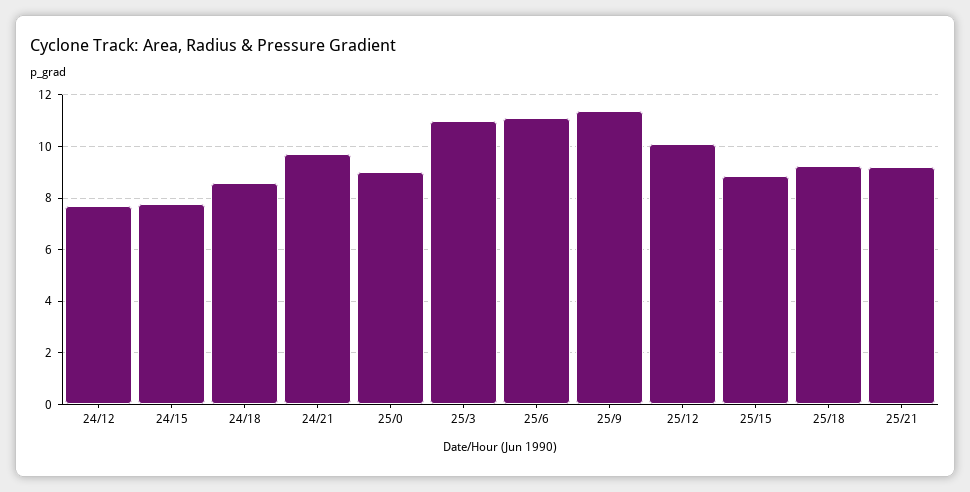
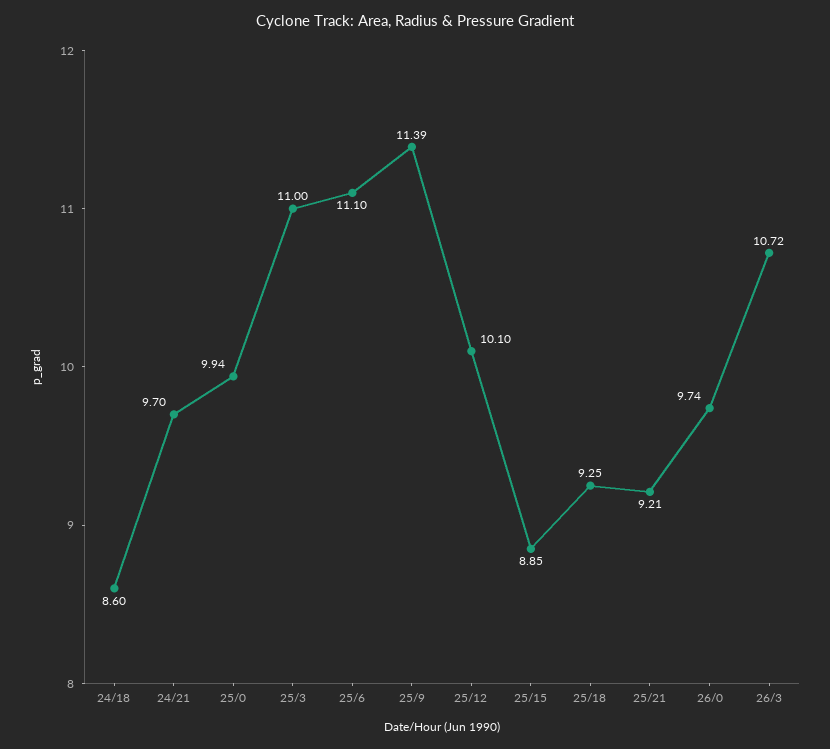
24/12: 7.75 -> none
24/15: 7.75 -> none
25/0: 9 -> 9.94
26/0: none -> 9.74
26/3: none -> 10.72

